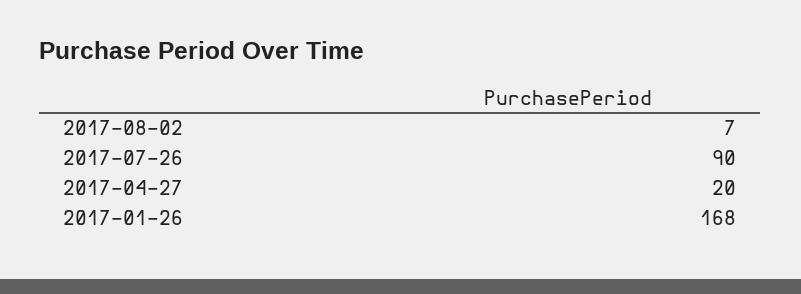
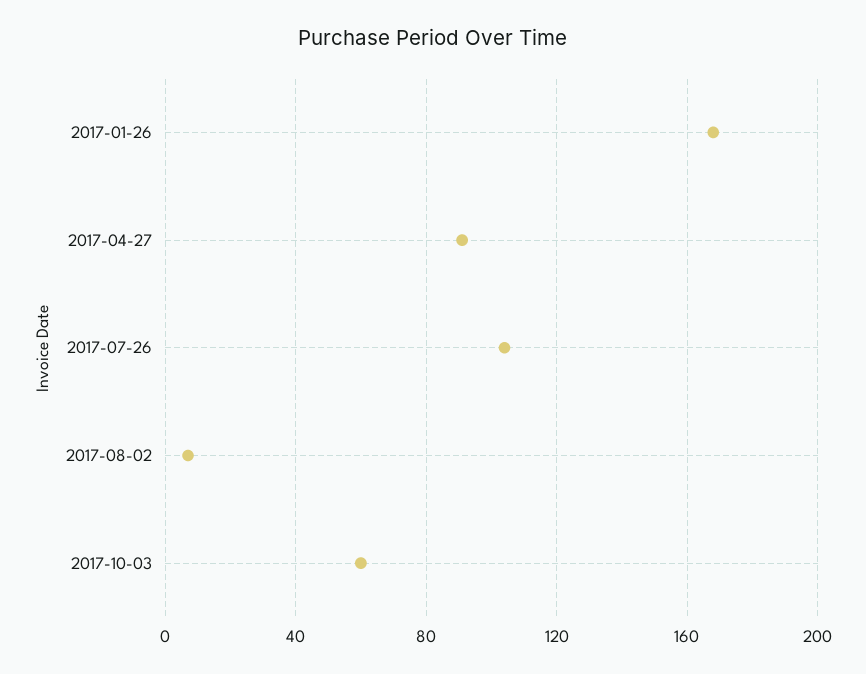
2017-07-26: 90 -> 105
2017-04-27: 20 -> 90
2017-10-03: none -> 60

